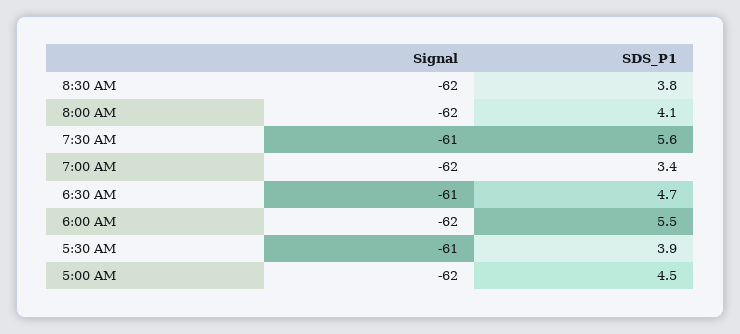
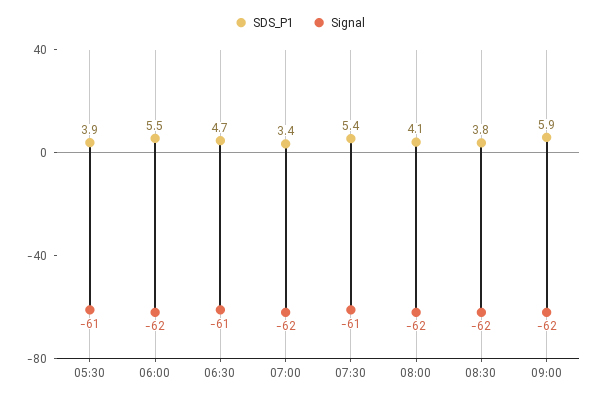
SDS_P1, 7:30 AM: 5.6 -> 5.4
Signal, 5:00 AM: -62 -> none
SDS_P1, 5:00 AM: 4.5 -> none
SDS_P1, 09:00: none -> 5.9
Signal, 09:00: none -> -62

